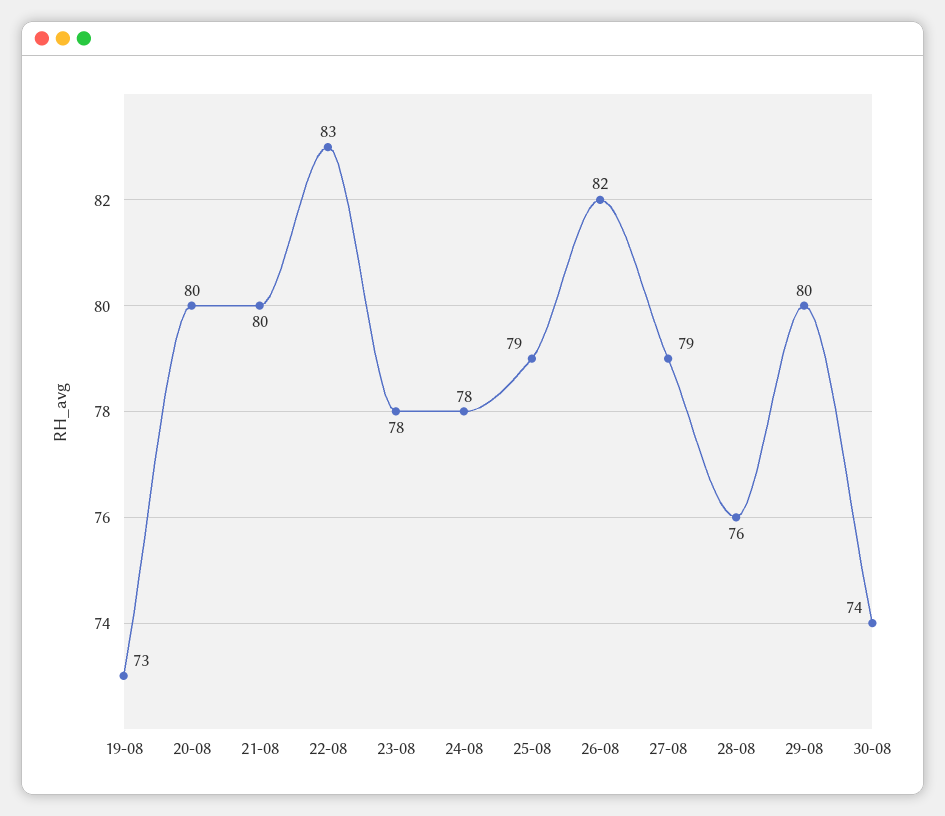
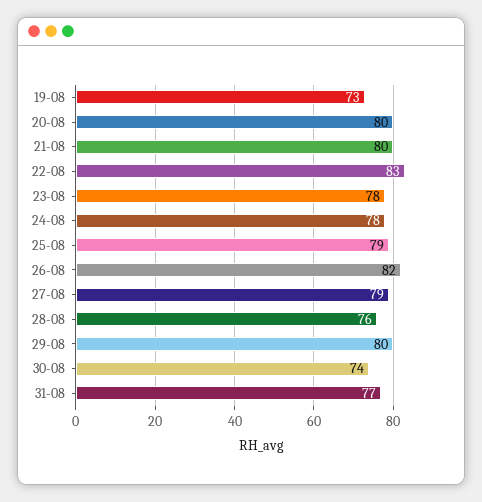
31-08: none -> 77

